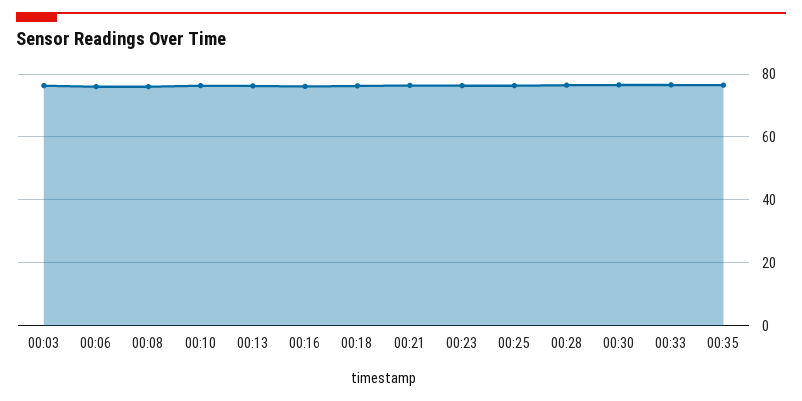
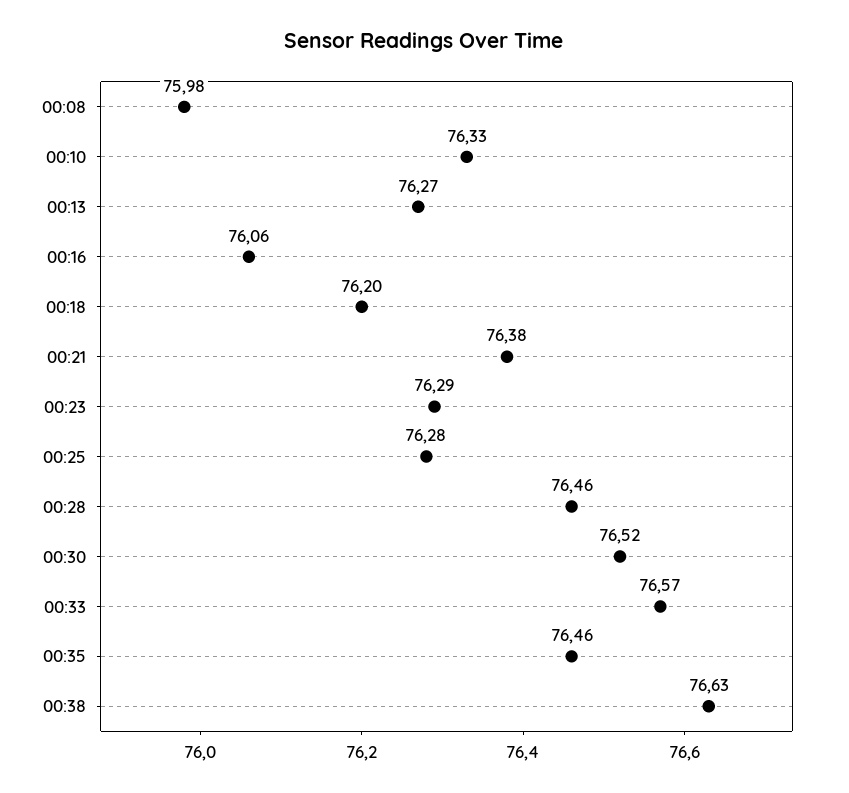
00:03: 76 -> none
00:06: 76 -> none
00:38: none -> 76.63

